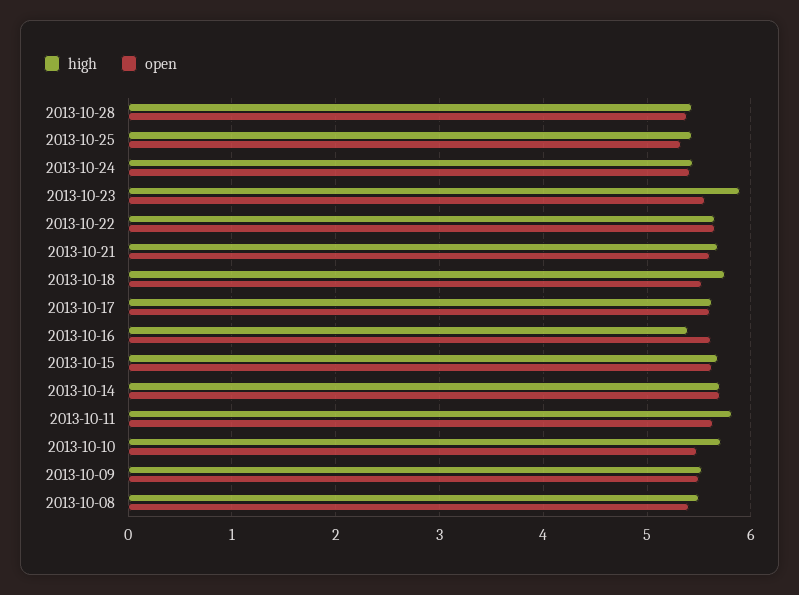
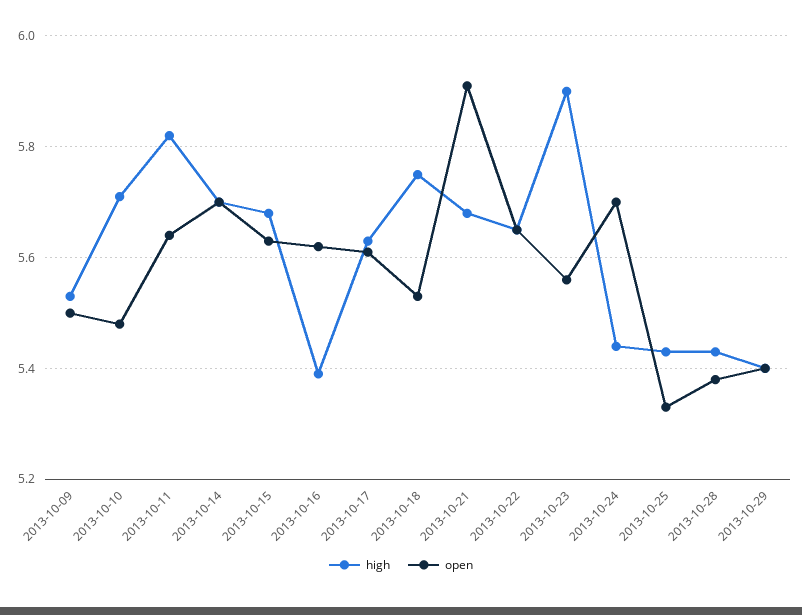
open, 2013-10-24: 5.4 -> 5.7
open, 2013-10-21: 5.6 -> 5.9
high, 2013-10-08: 5.5 -> none
open, 2013-10-08: 5.4 -> none
high, 2013-10-29: none -> 5.4
open, 2013-10-29: none -> 5.4

